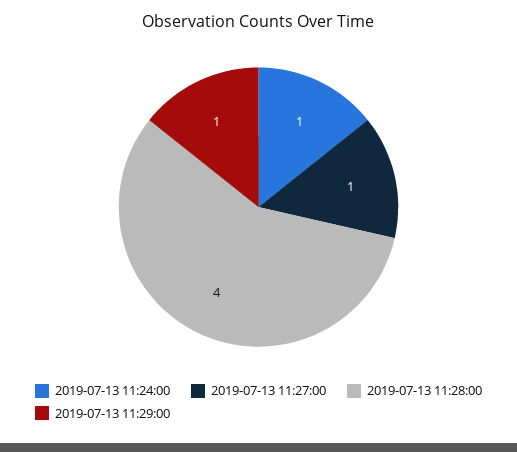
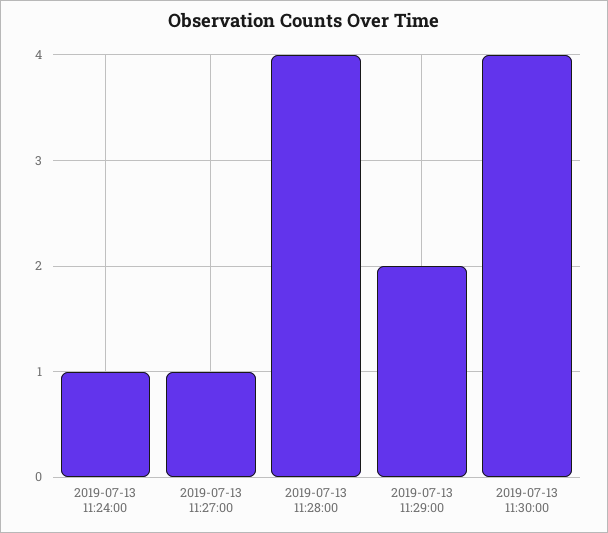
2019-07-13 11:29:00: 1 -> 2
2019-07-13 11:30:00: none -> 4

